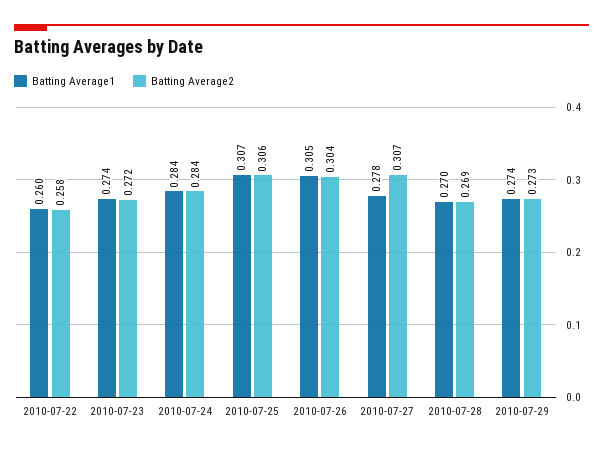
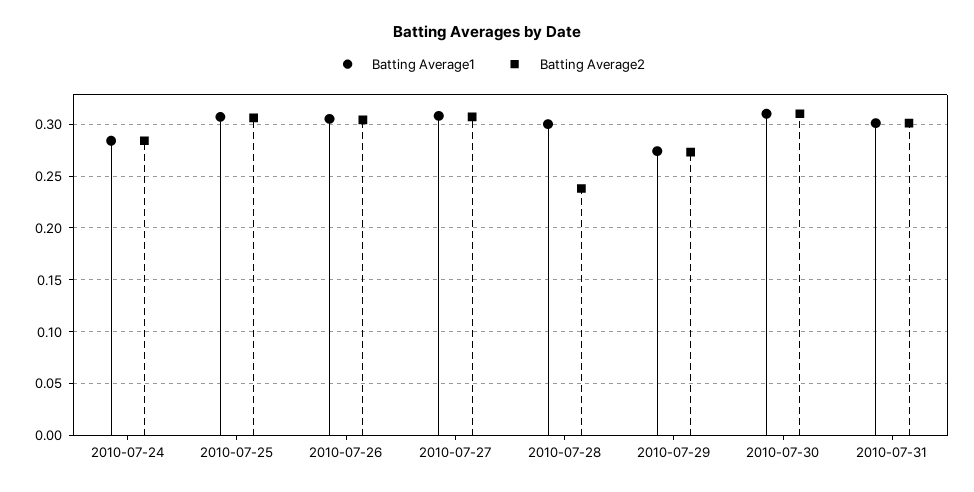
Batting Average1, 2010-07-22: 0.26 -> none
Batting Average2, 2010-07-22: 0.258 -> none
Batting Average1, 2010-07-23: 0.274 -> none
Batting Average2, 2010-07-23: 0.272 -> none
Batting Average1, 2010-07-27: 0.278 -> 0.31
Batting Average1, 2010-07-28: 0.27 -> 0.3
Batting Average2, 2010-07-28: 0.269 -> 0.24
Batting Average1, 2010-07-30: none -> 0.31
Batting Average2, 2010-07-30: none -> 0.31
Batting Average1, 2010-07-31: none -> 0.3
Batting Average2, 2010-07-31: none -> 0.3

